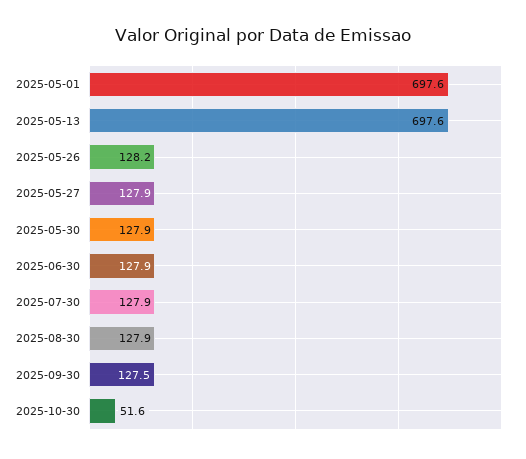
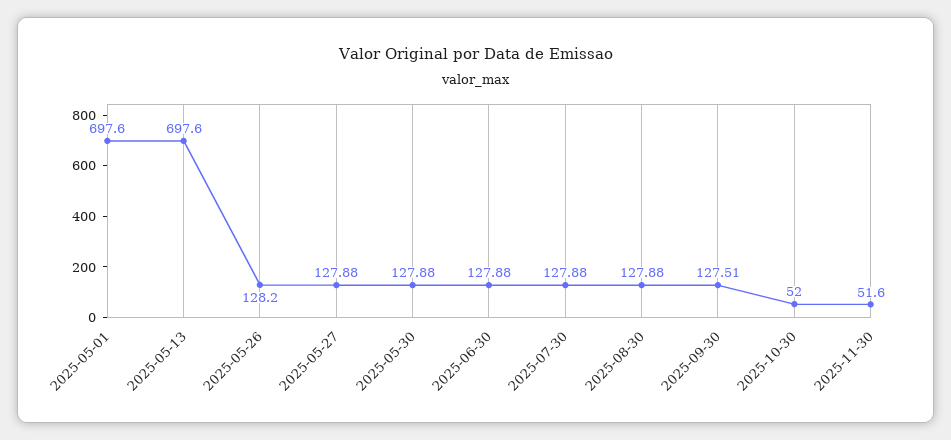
2025-10-30: 51.6 -> 52
2025-11-30: none -> 51.6

